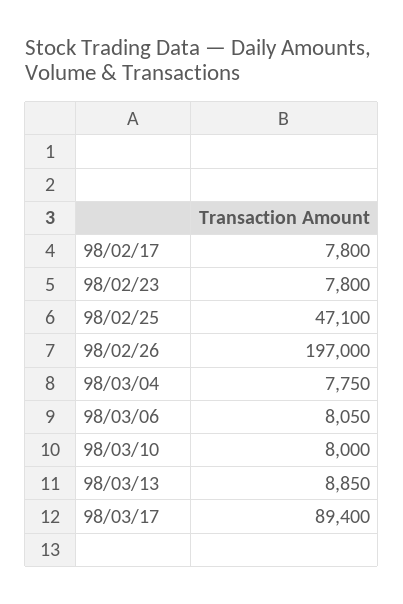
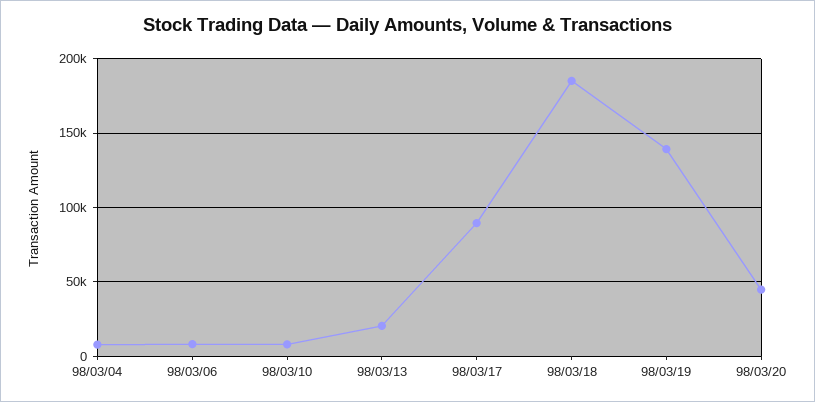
98/02/17: 7800 -> none
98/02/23: 7800 -> none
98/02/25: 47100 -> none
98/02/26: 197000 -> none
98/03/13: 8850 -> 20000
98/03/18: none -> 185000
98/03/19: none -> 140000
98/03/20: none -> 45000

